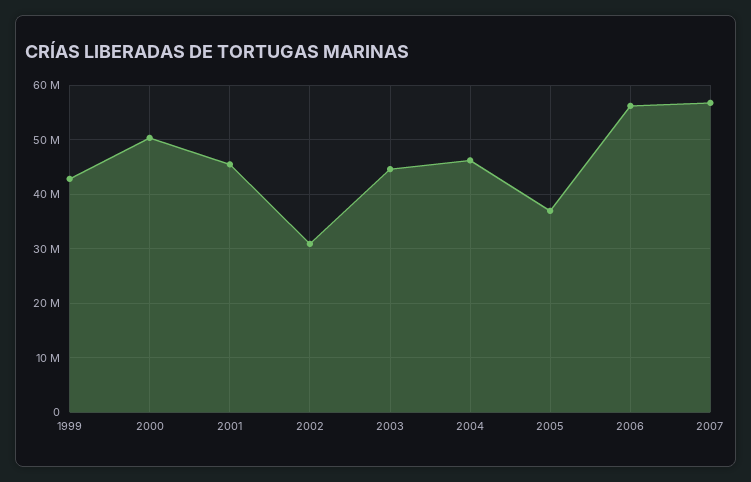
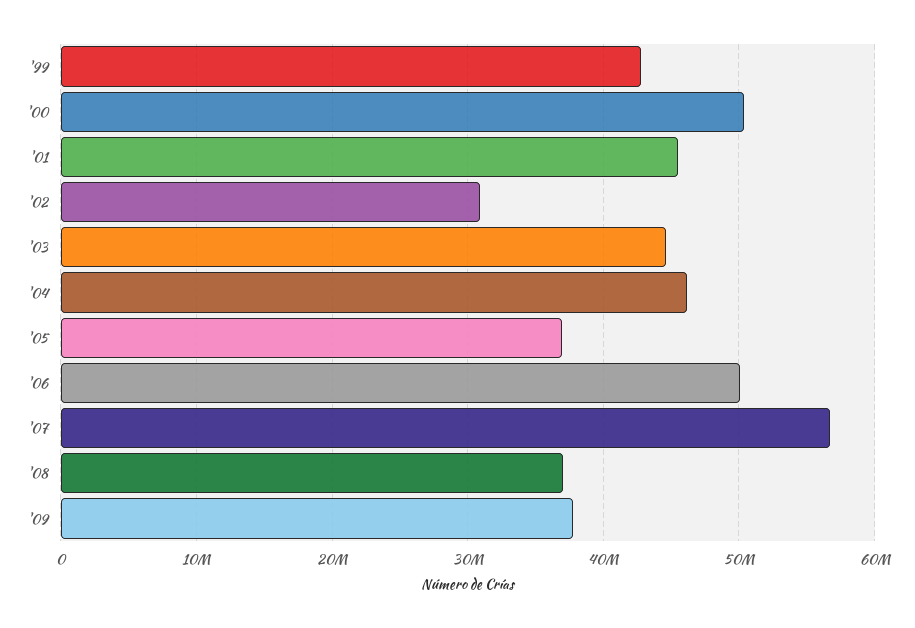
2006: 56000000 -> 50000000
'08: none -> 37000000
'09: none -> 38000000

